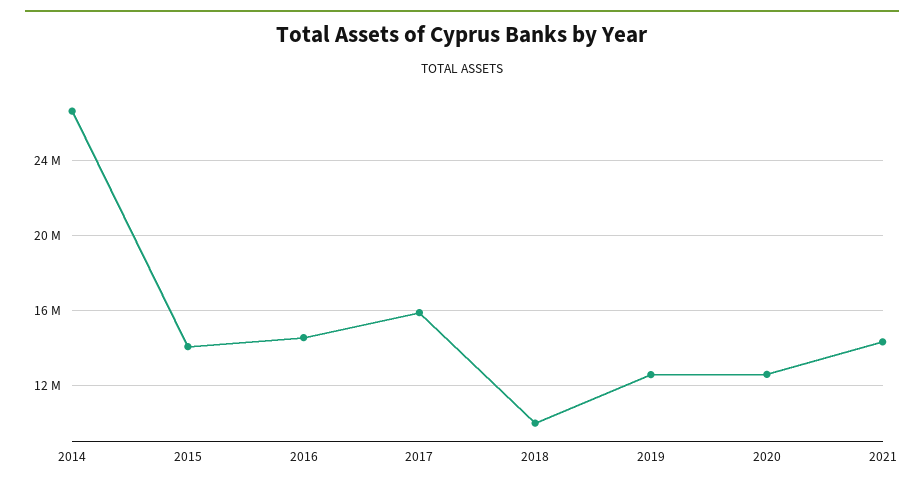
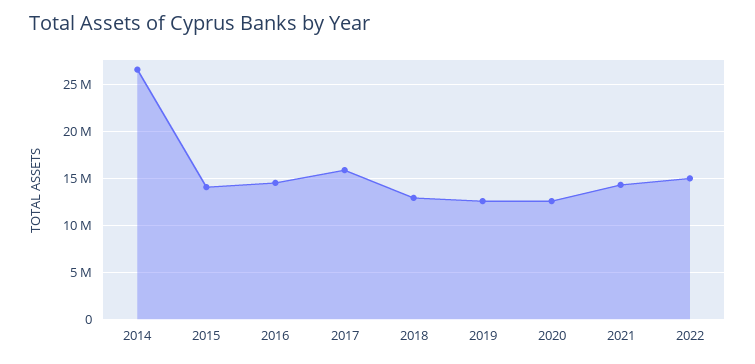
2018: 10000000 -> 13000000
2022: none -> 15000000

